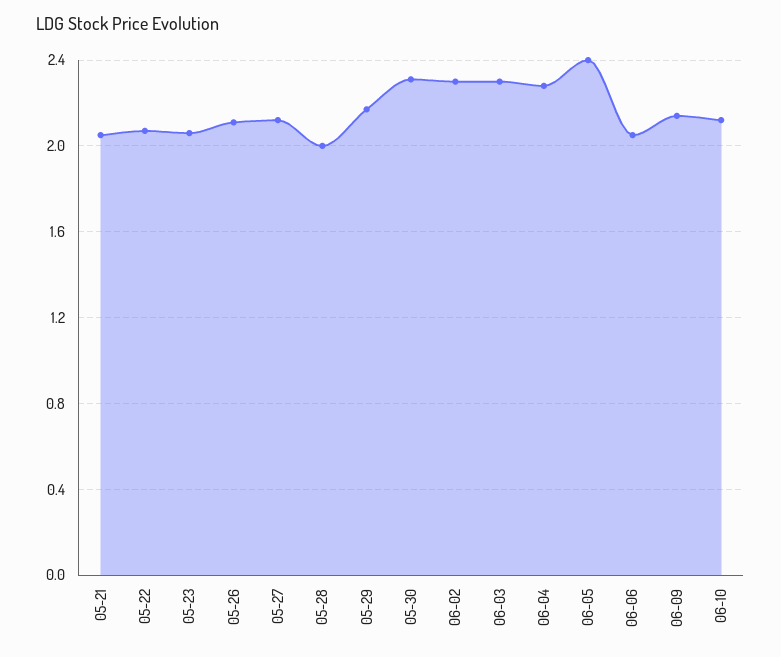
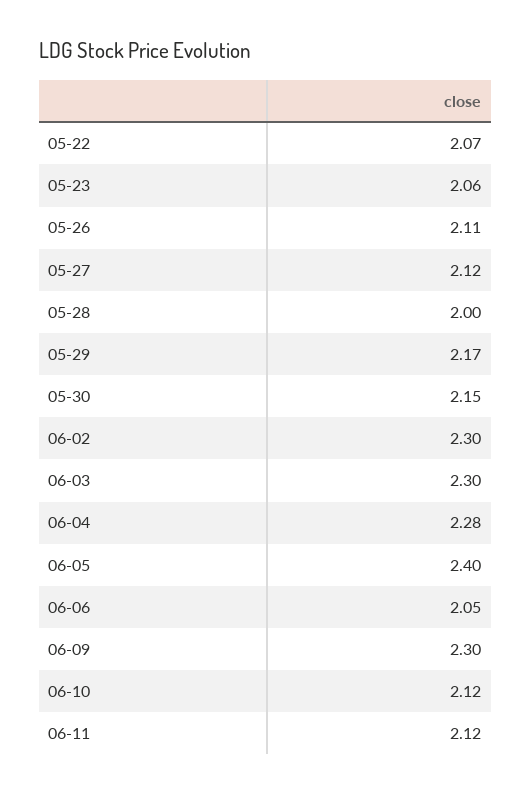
05-21: 2.05 -> none
05-30: 2.3 -> 2.15
06-09: 2.15 -> 2.3
06-11: none -> 2.12

